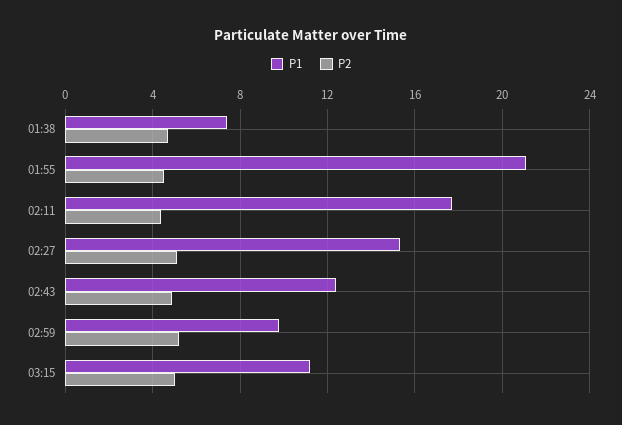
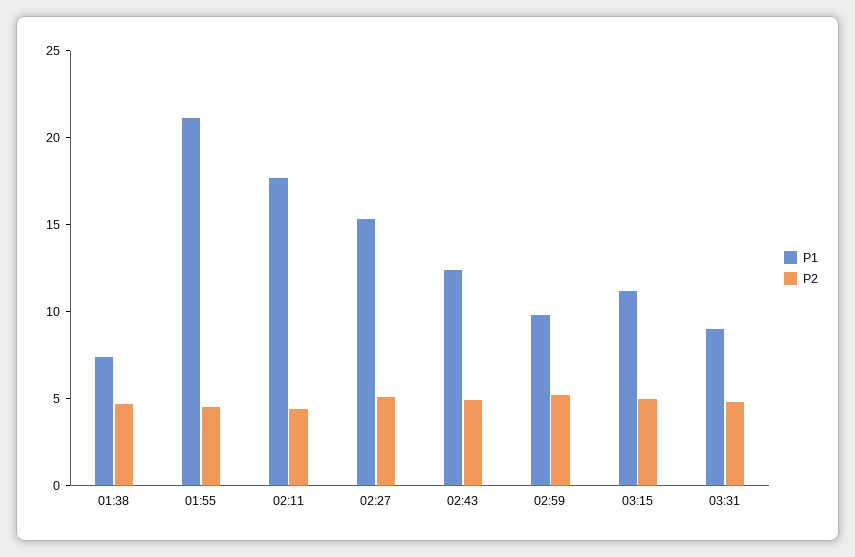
P1, 03:31: none -> 9
P2, 03:31: none -> 5

